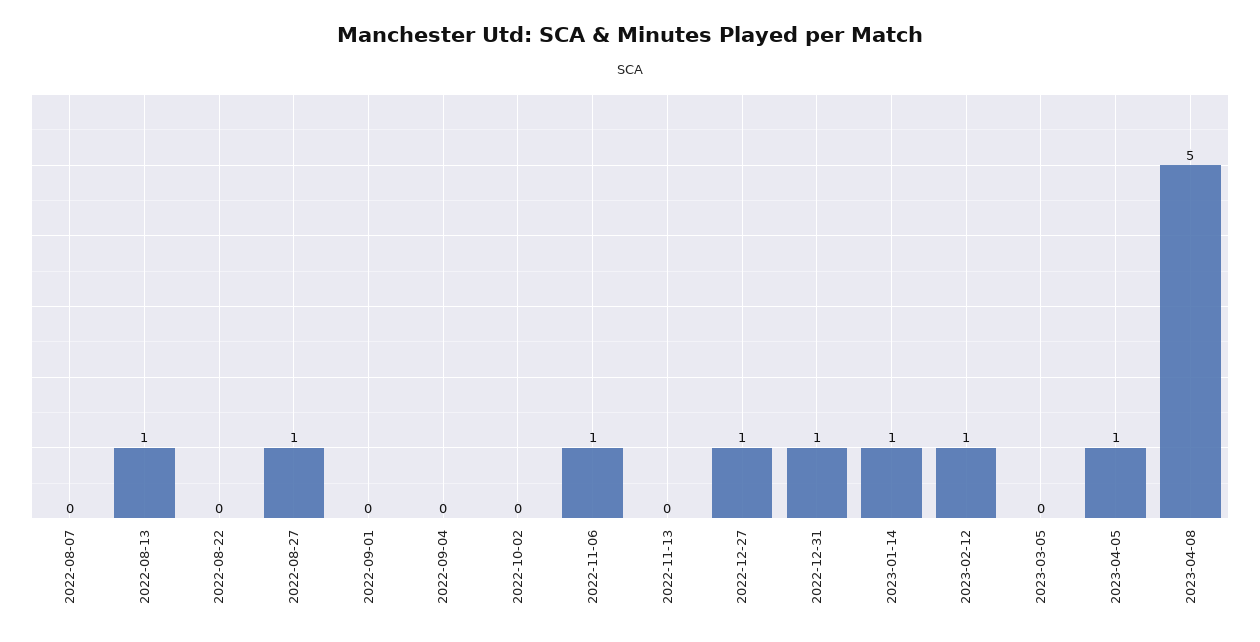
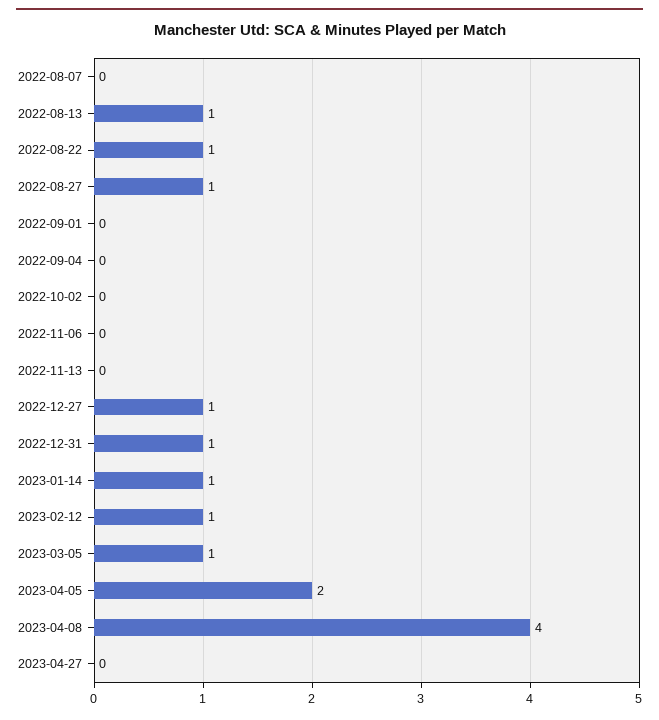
2022-08-22: 0 -> 1
2022-11-06: 1 -> 0
2023-03-05: 0 -> 1
2023-04-05: 1 -> 2
2023-04-08: 5 -> 4
2023-04-27: none -> 0

